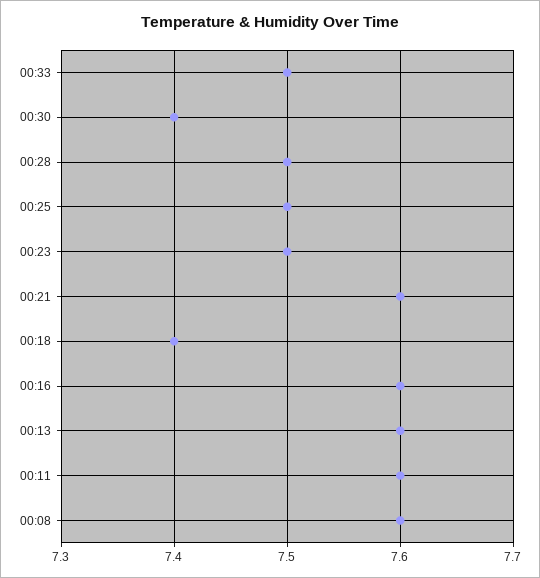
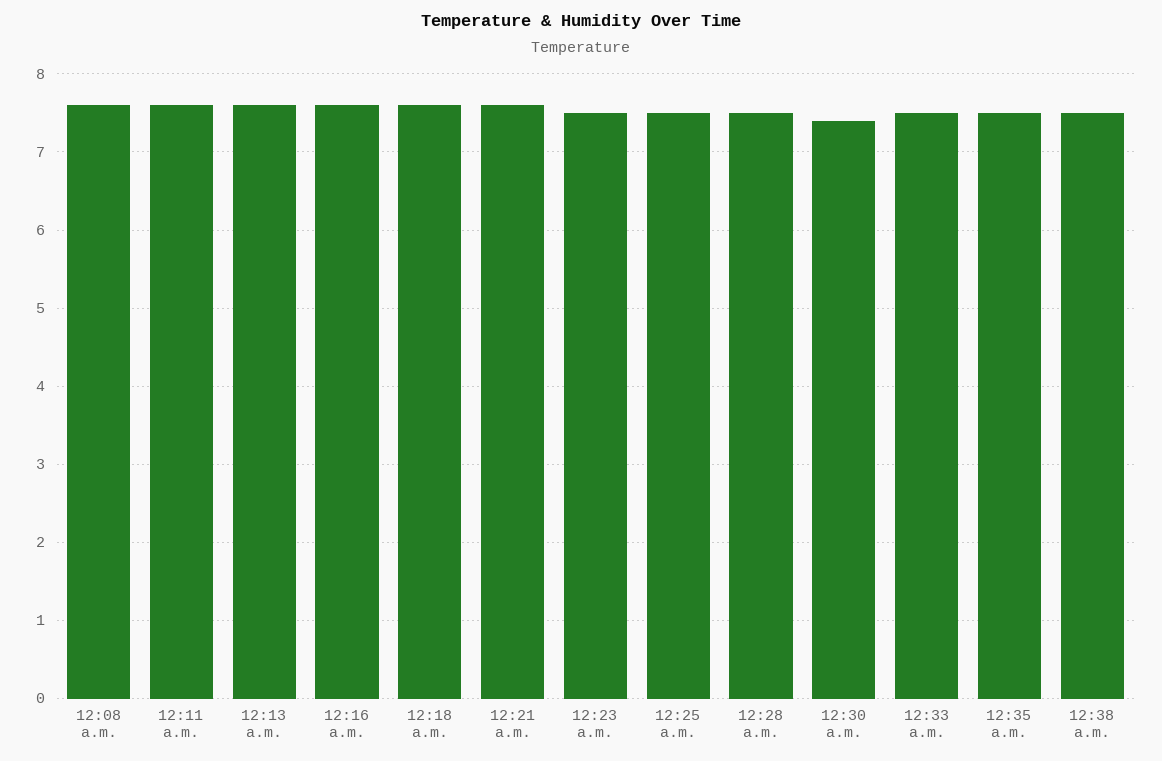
00:18: 7.4 -> 7.6
12:35 a.m.: none -> 7.5
12:38 a.m.: none -> 7.5

